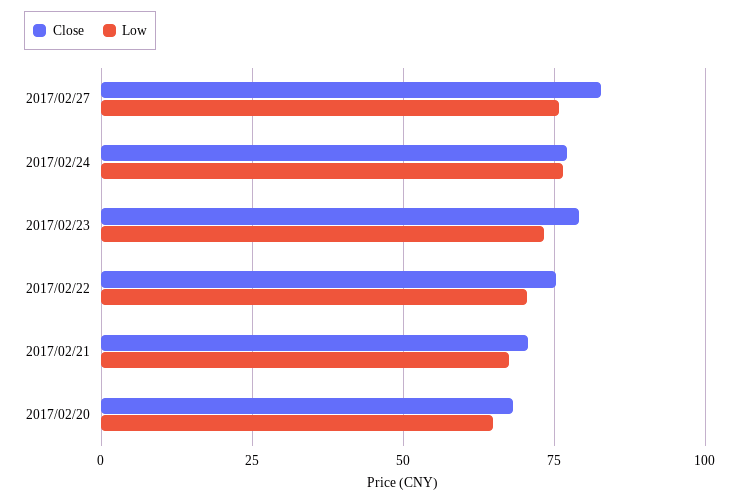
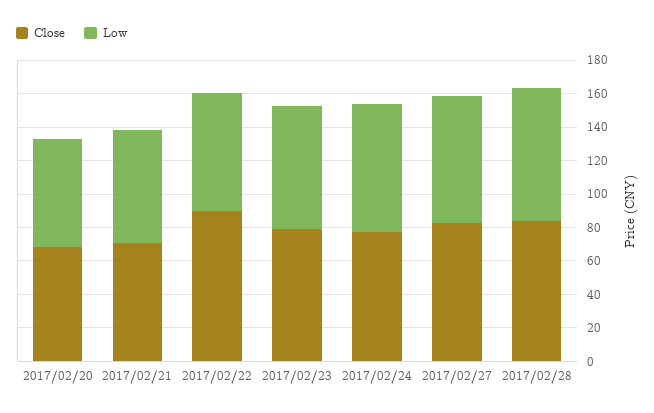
Close, 2017/02/22: 75 -> 90
Close, 2017/02/28: none -> 85
Low, 2017/02/28: none -> 80

